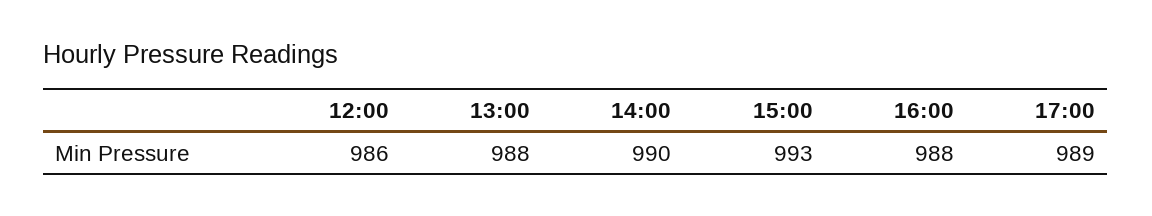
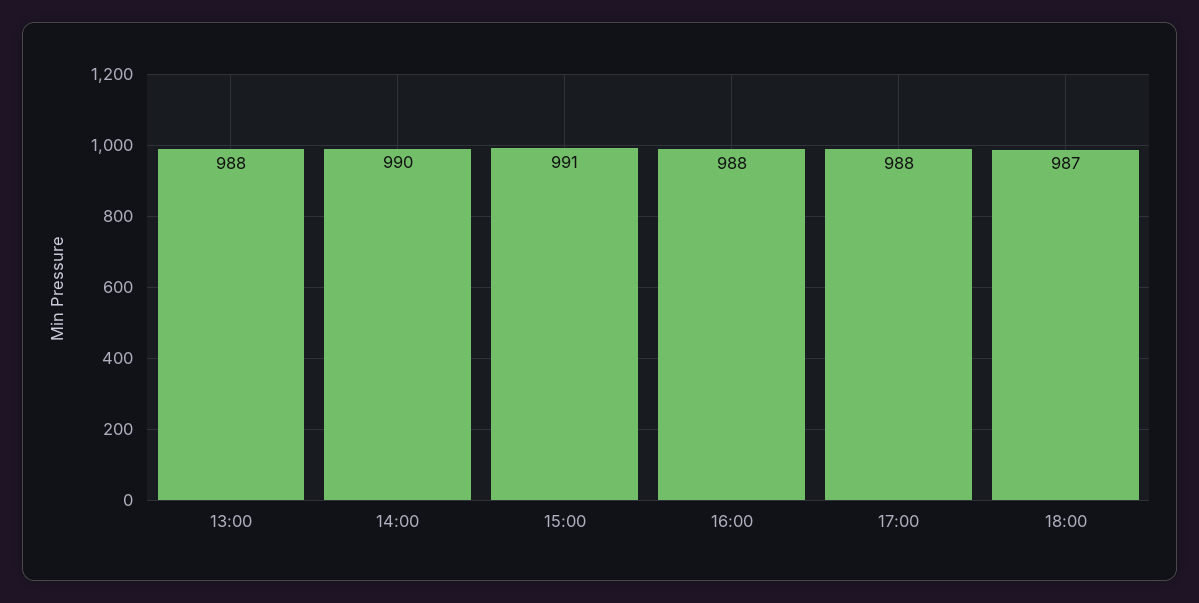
12:00: 986 -> none
15:00: 993 -> 991
17:00: 989 -> 988
18:00: none -> 987

